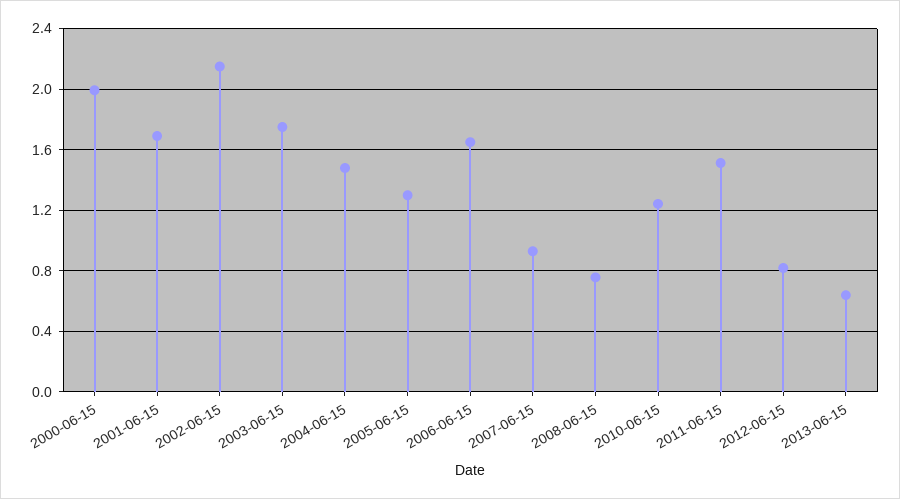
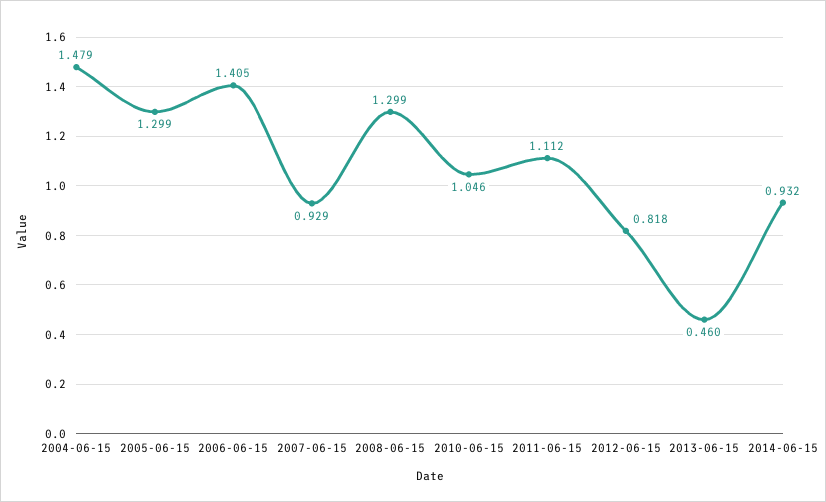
2000-06-15: 2 -> none
2001-06-15: 1.7 -> none
2002-06-15: 2.15 -> none
2003-06-15: 1.75 -> none
2006-06-15: 1.65 -> 1.405
2008-06-15: 0.75 -> 1.299
2010-06-15: 1.25 -> 1.046
2011-06-15: 1.5 -> 1.112
2013-06-15: 0.65 -> 0.46
2014-06-15: none -> 0.932

